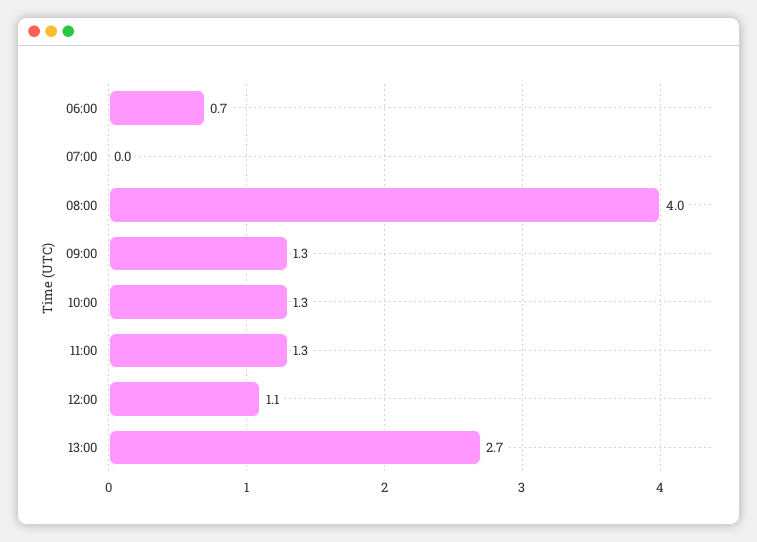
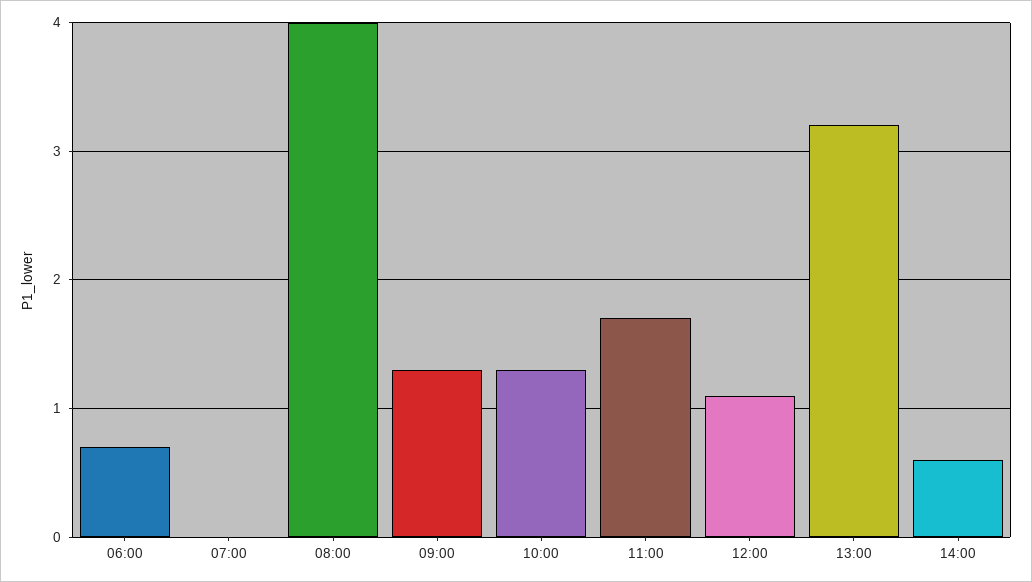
11:00: 1.3 -> 1.7
13:00: 2.7 -> 3.2
14:00: none -> 0.6

